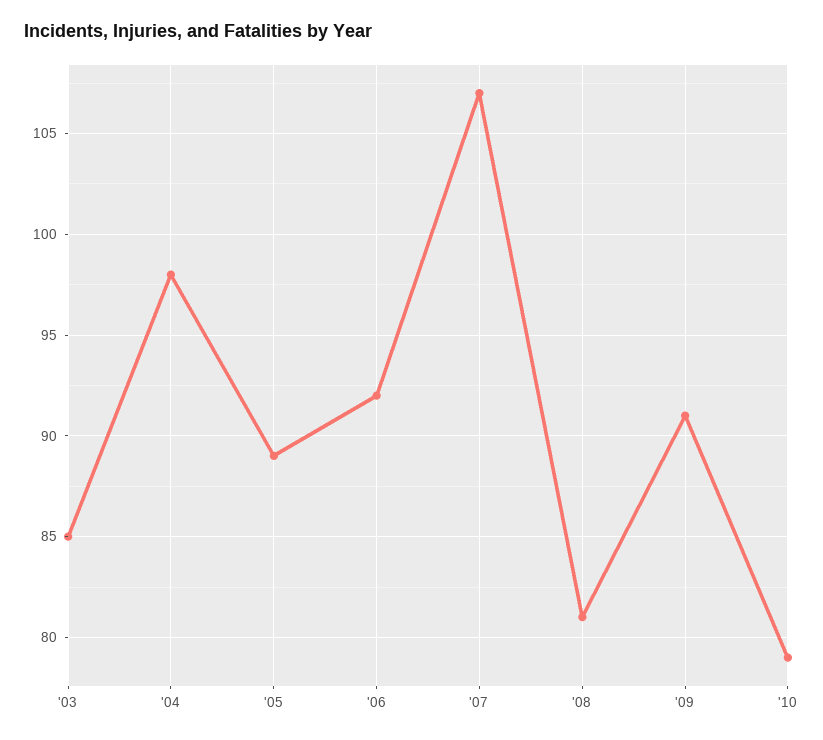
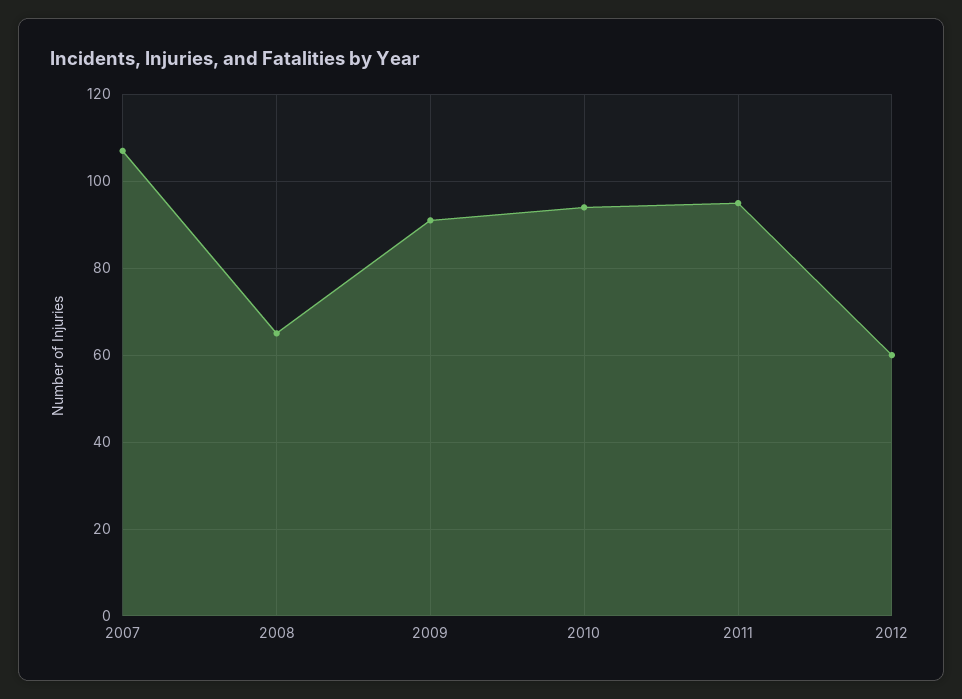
'03: 85 -> none
'04: 98 -> none
'05: 89 -> none
'06: 92 -> none
'08: 81 -> 65
'10: 79 -> 95
2011: none -> 95
2012: none -> 60

